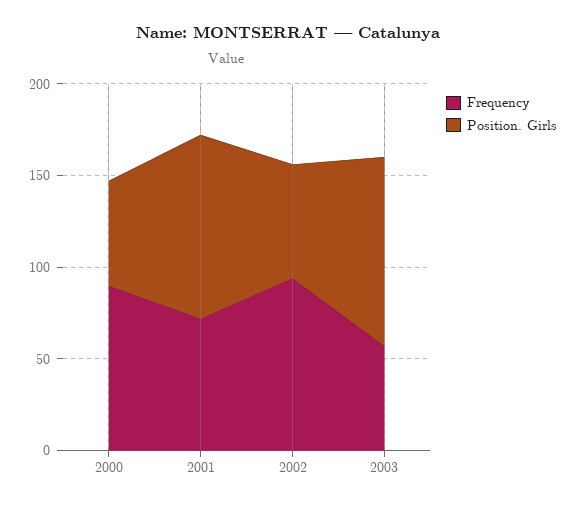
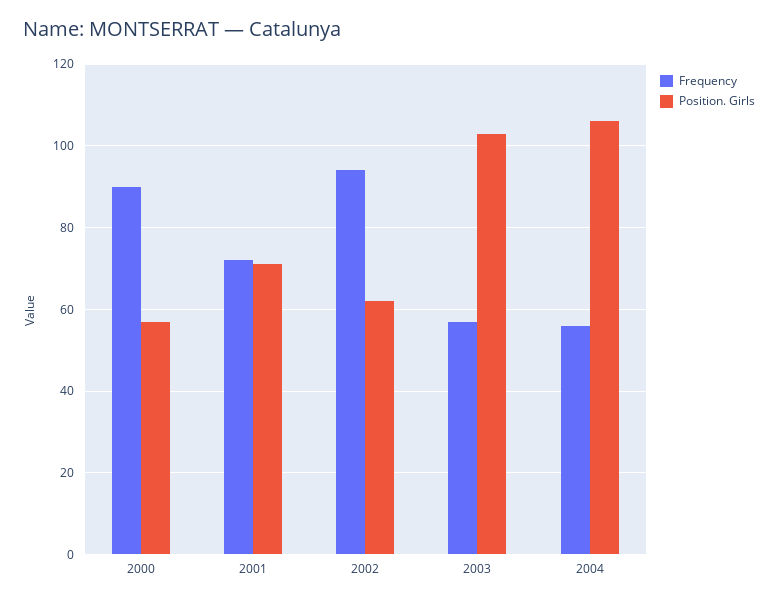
Position. Girls, 2001: 100 -> 70
Frequency, 2004: none -> 55
Position. Girls, 2004: none -> 105

